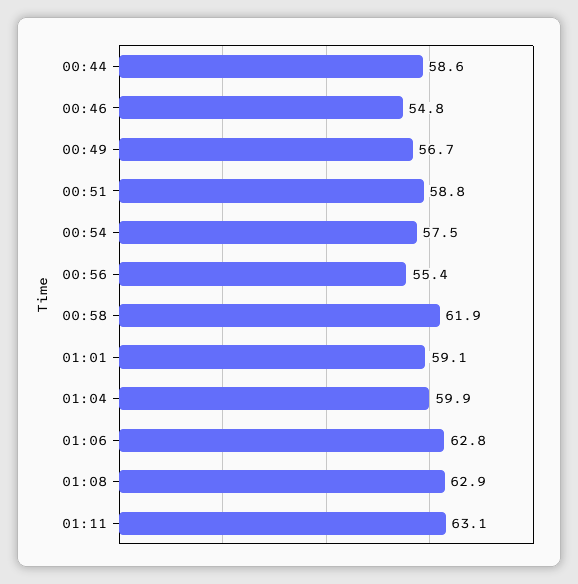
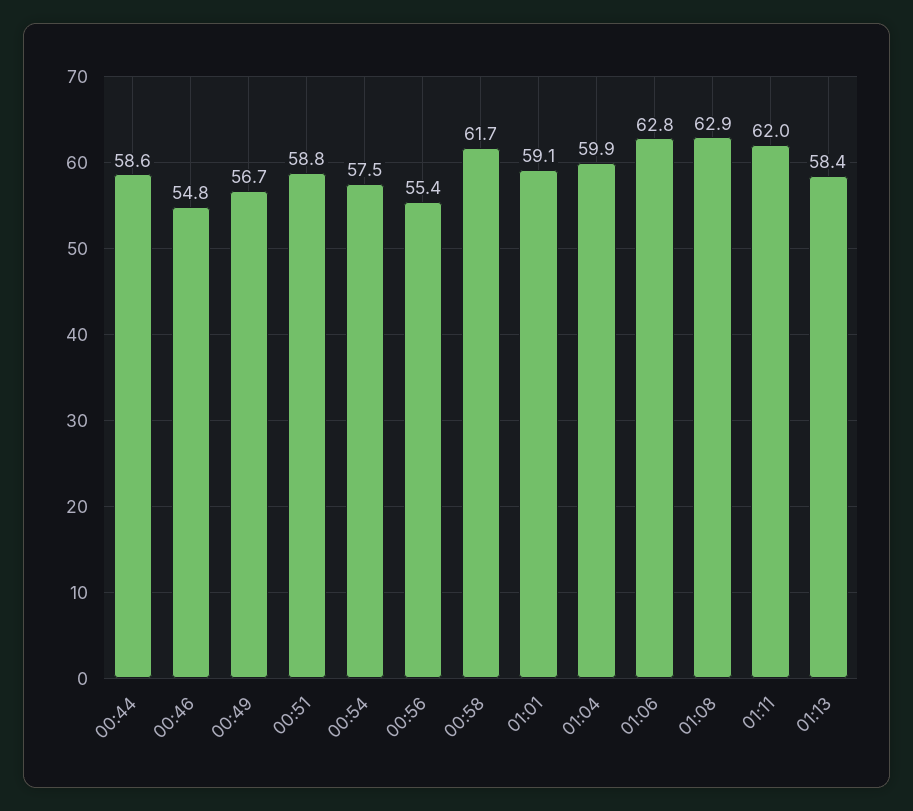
00:58: 61.9 -> 61.7
01:11: 63.1 -> 62
01:13: none -> 58.4

